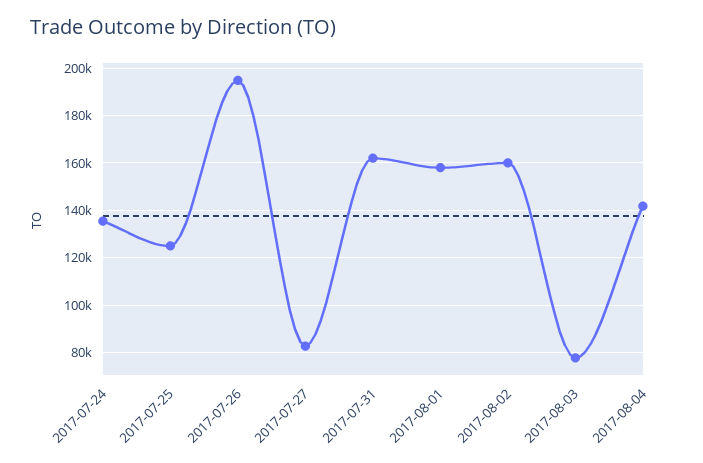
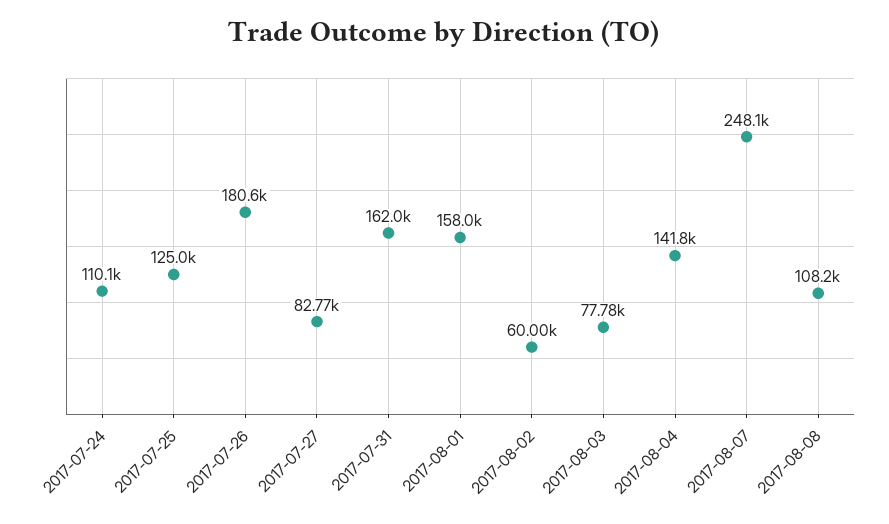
2017-07-24: 135000 -> 110100
2017-07-26: 195000 -> 180600
2017-08-02: 160000 -> 60000
2017-08-07: none -> 248100
2017-08-08: none -> 108200

